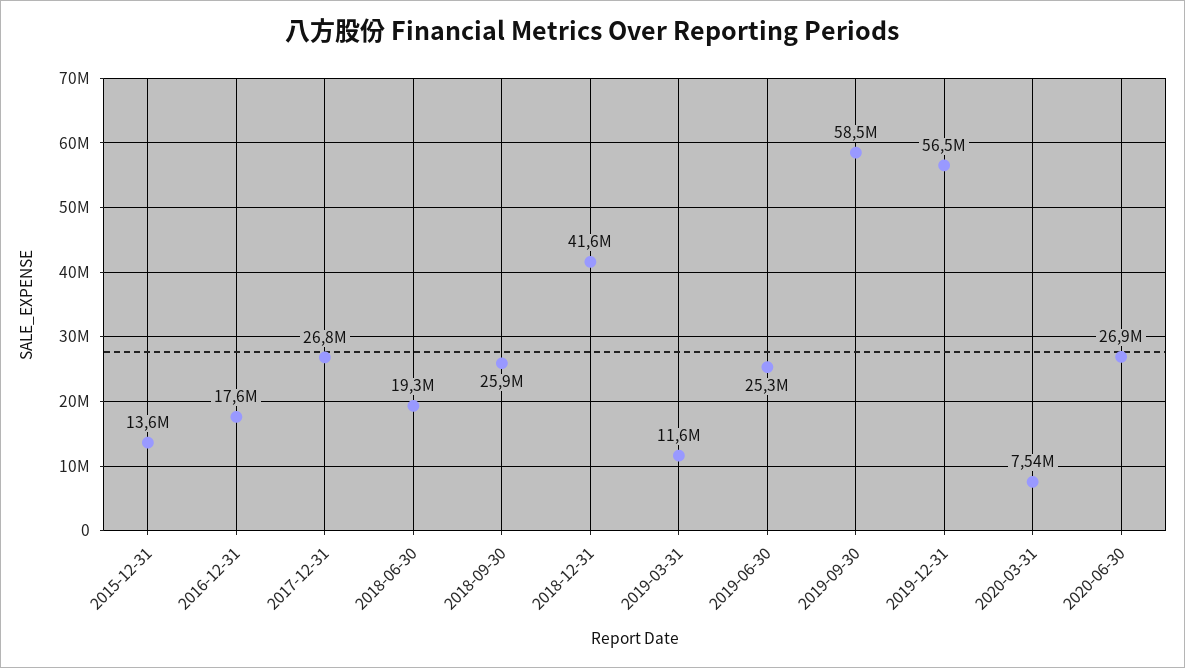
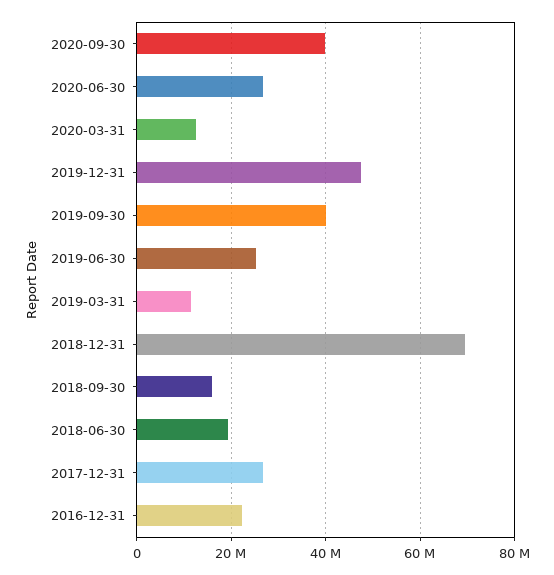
2015-12-31: 13600000 -> none
2016-12-31: 17600000 -> 22000000
2018-09-30: 25900000 -> 16000000
2018-12-31: 41600000 -> 70000000
2019-09-30: 58500000 -> 40000000
2019-12-31: 56500000 -> 48000000
2020-03-31: 7540000 -> 12000000
2020-09-30: none -> 40000000

